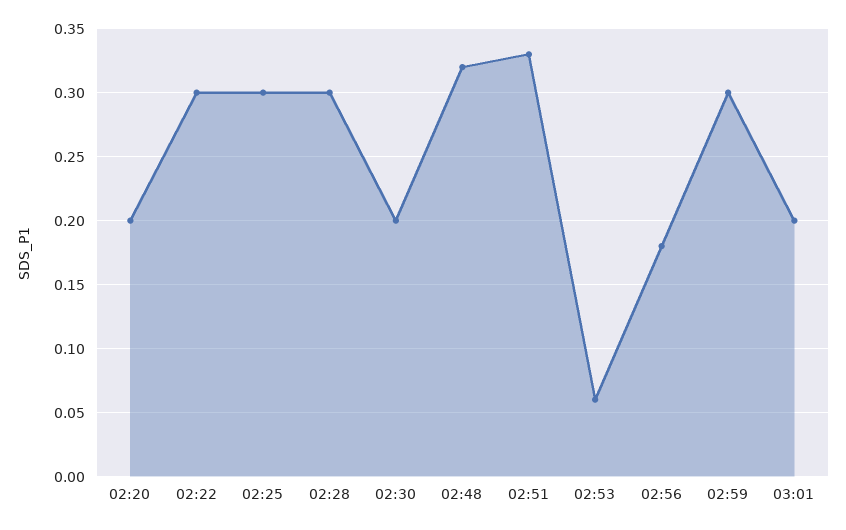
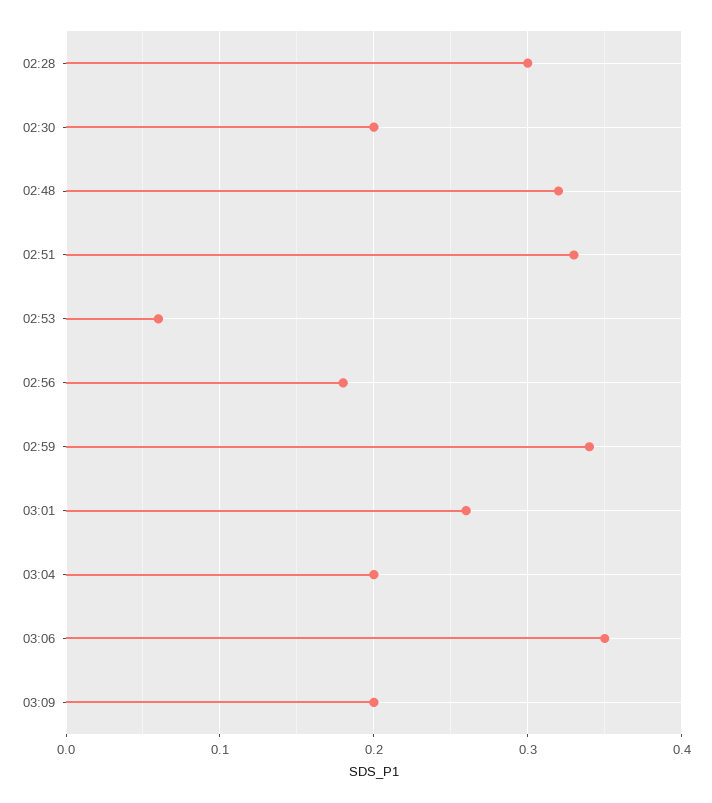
02:20: 0.2 -> none
02:22: 0.3 -> none
02:25: 0.3 -> none
02:59: 0.3 -> 0.34
03:01: 0.2 -> 0.26
03:04: none -> 0.2
03:06: none -> 0.35
03:09: none -> 0.2

